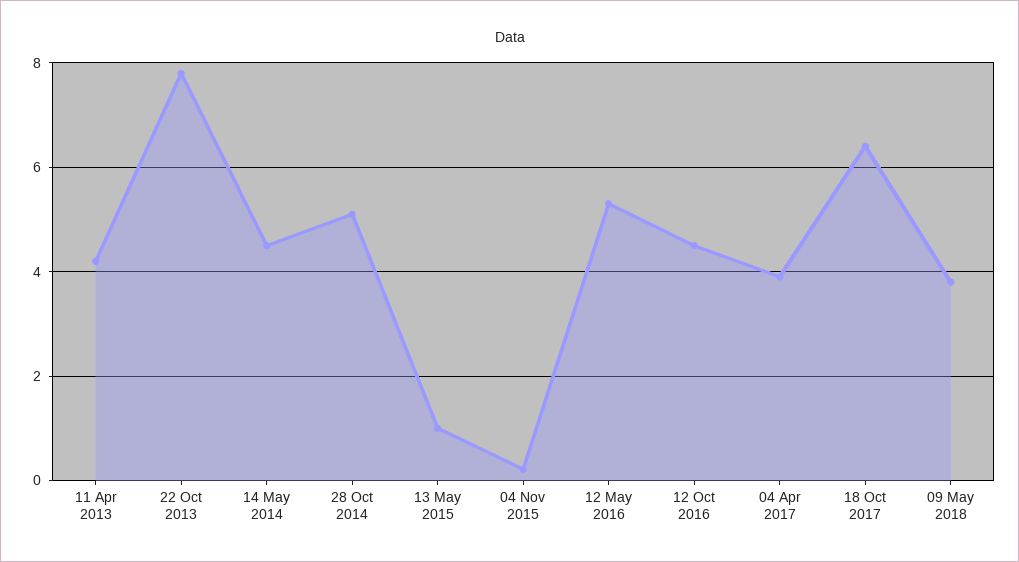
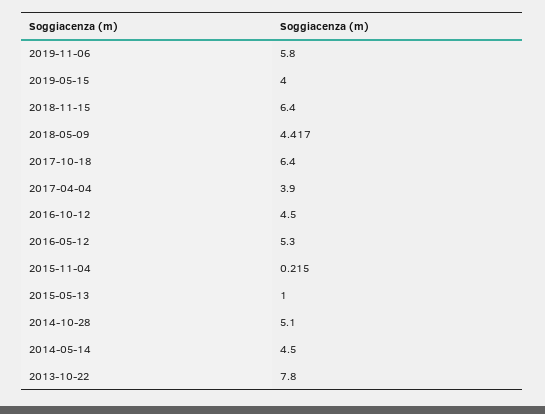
11 Apr 2013: 4.2 -> none
09 May 2018: 3.8 -> 4.417
2019-11-06: none -> 5.8
2019-05-15: none -> 4
2018-11-15: none -> 6.4

